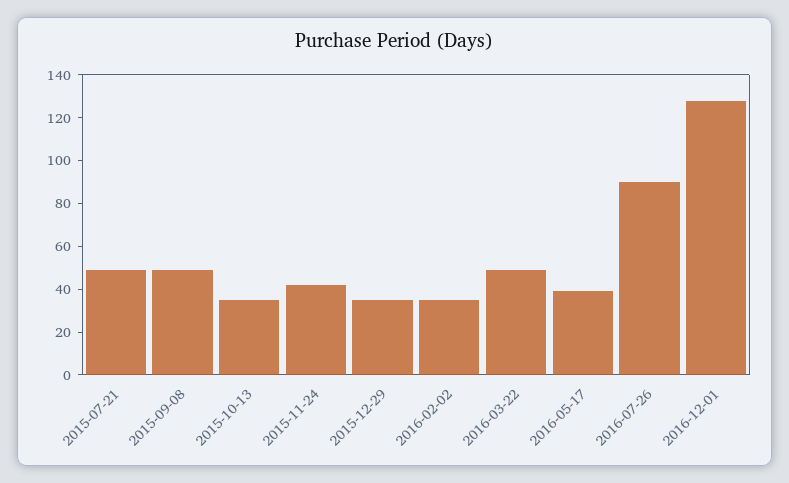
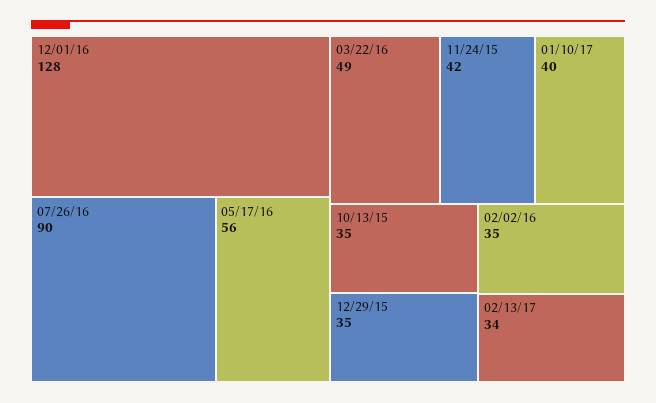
2015-07-21: 50 -> none
2015-09-08: 50 -> none
2016-05-17: 40 -> 56
01/10/17: none -> 40
02/13/17: none -> 34

